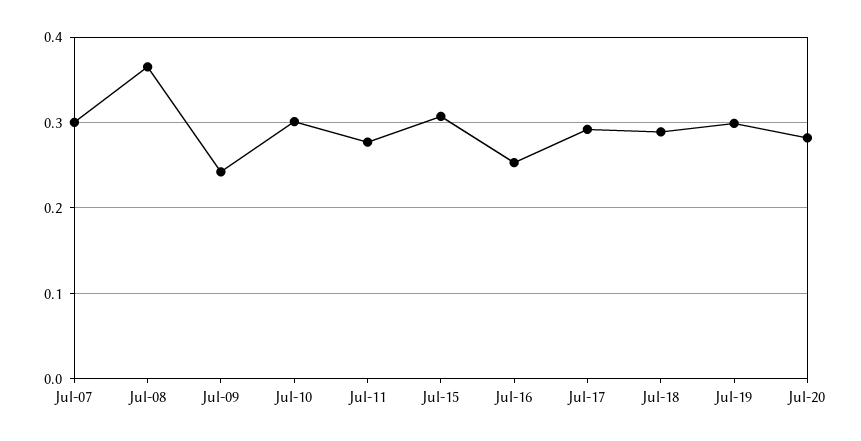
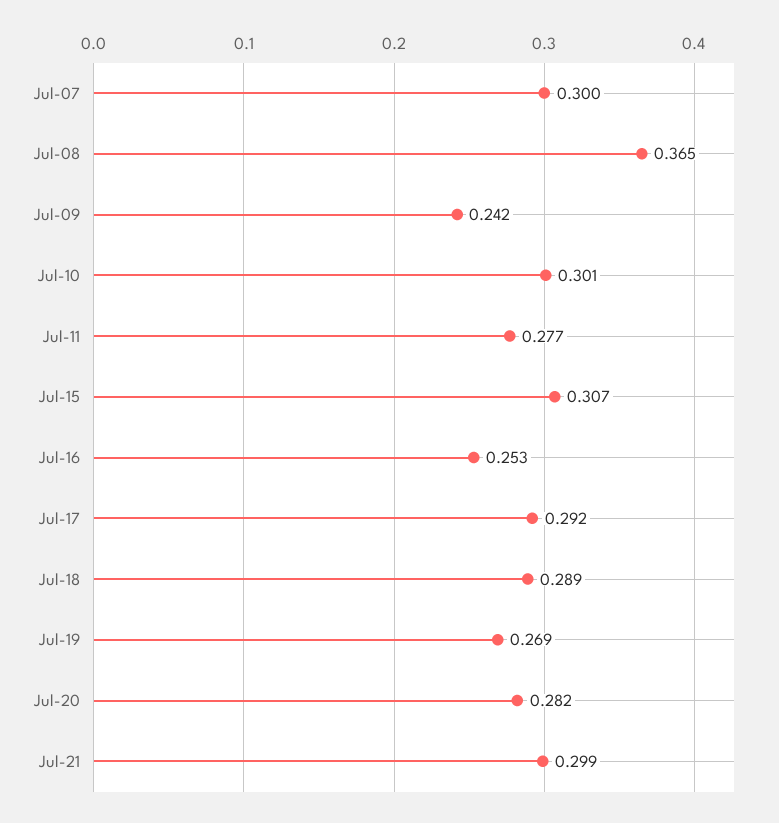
Jul-19: 0.3 -> 0.269
Jul-21: none -> 0.299

